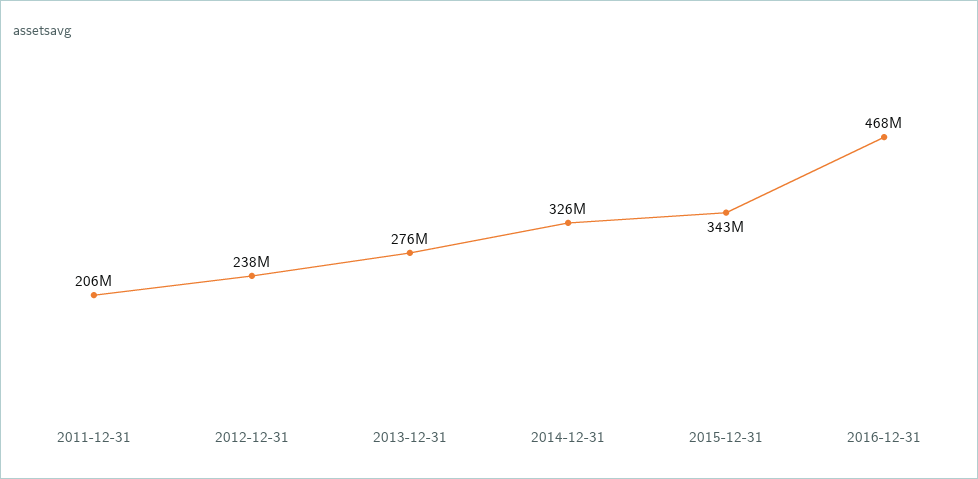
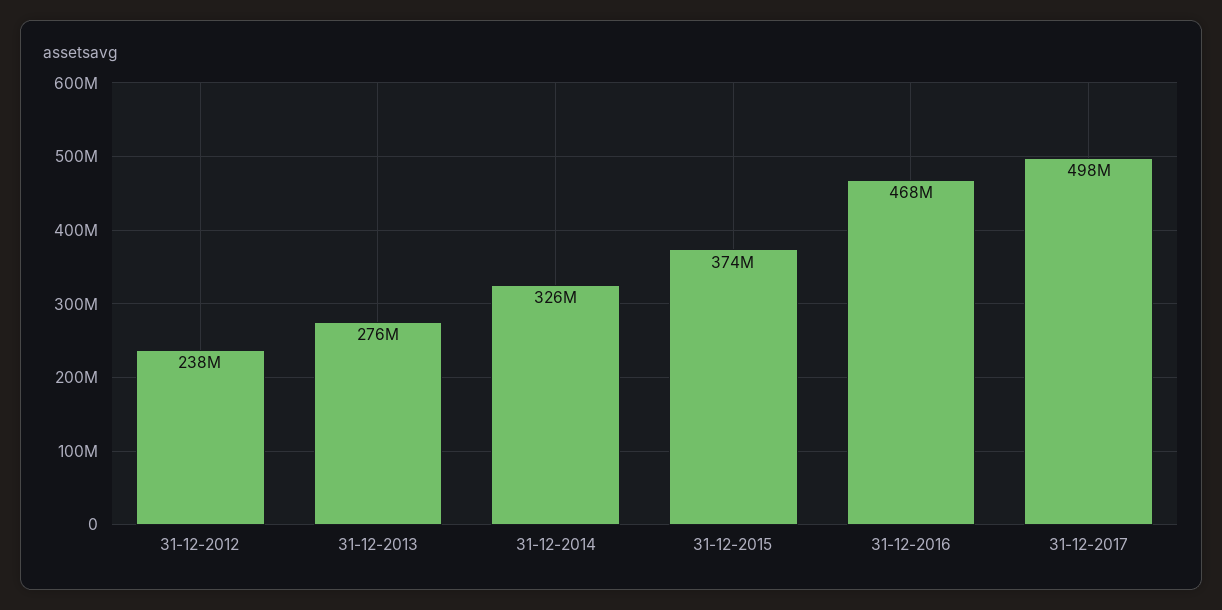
2011-12-31: 206000000 -> none
2015-12-31: 343000000 -> 374000000
31-12-2017: none -> 498000000

